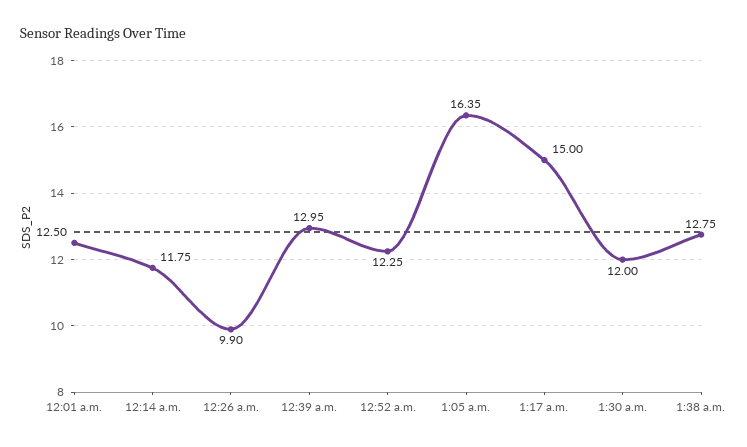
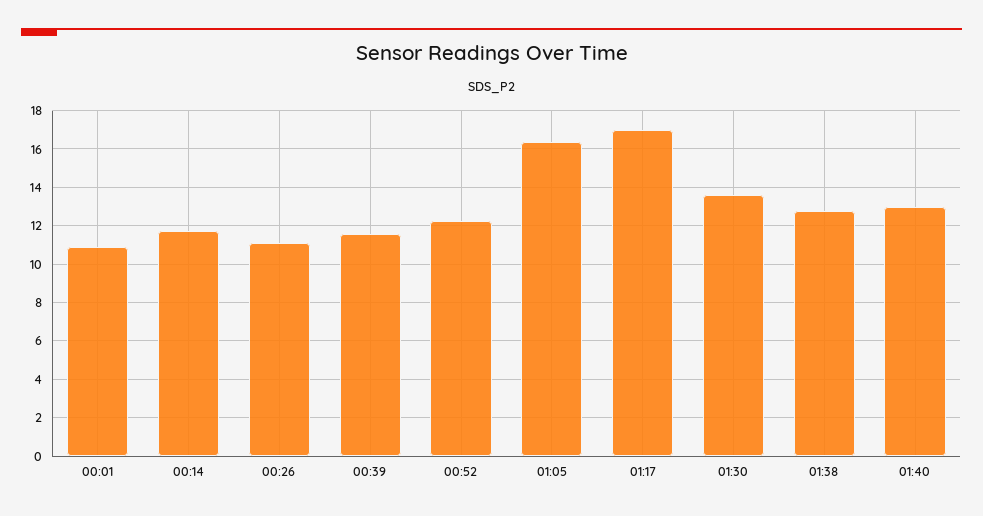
12:01 a.m.: 12.5 -> 11
12:26 a.m.: 9.9 -> 11
12:39 a.m.: 12.95 -> 11.5
1:17 a.m.: 15 -> 17
1:30 a.m.: 12 -> 13.5
01:40: none -> 13

